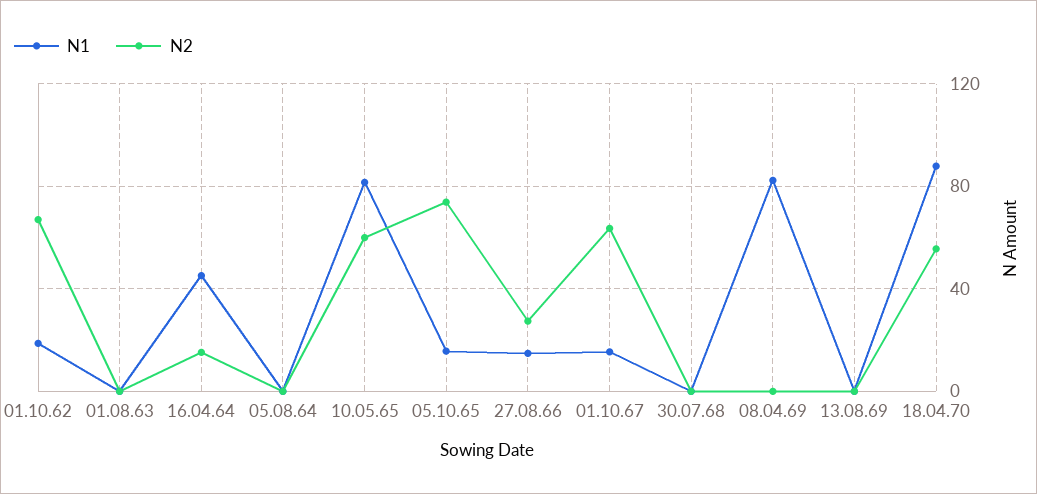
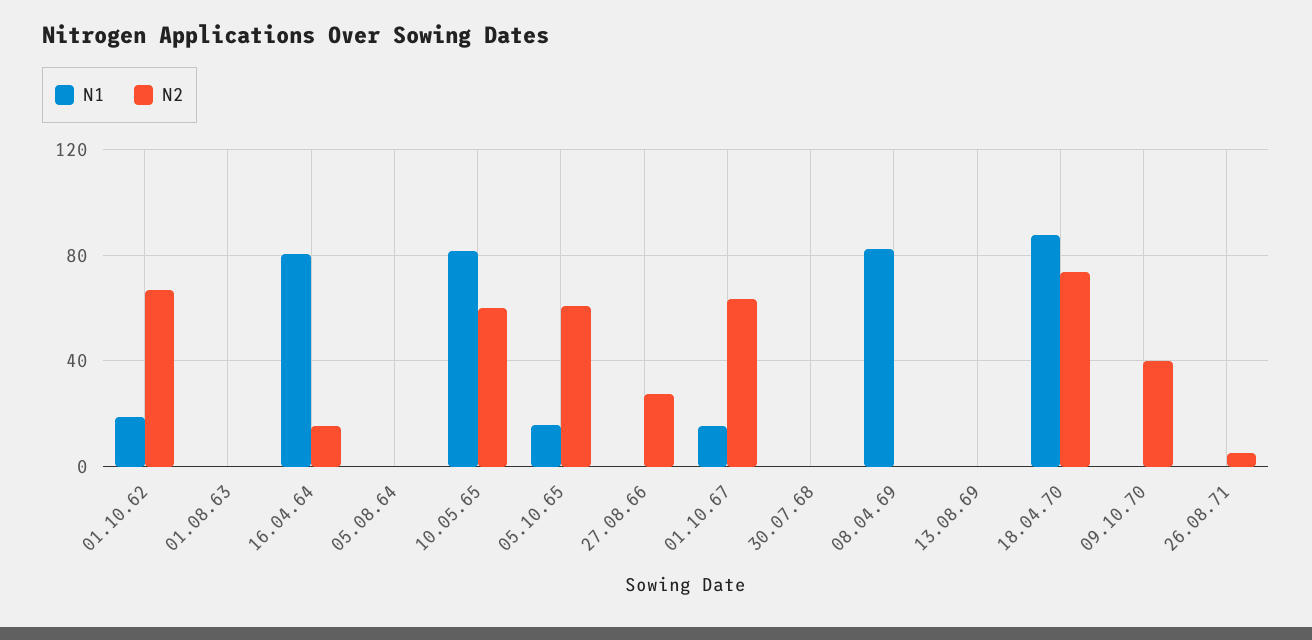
N1, 16.04.64: 45 -> 80
N2, 05.10.65: 75 -> 60
N1, 27.08.66: 15 -> 0
N2, 18.04.70: 55 -> 75
N1, 09.10.70: none -> 0
N2, 09.10.70: none -> 40
N1, 26.08.71: none -> 0
N2, 26.08.71: none -> 5

